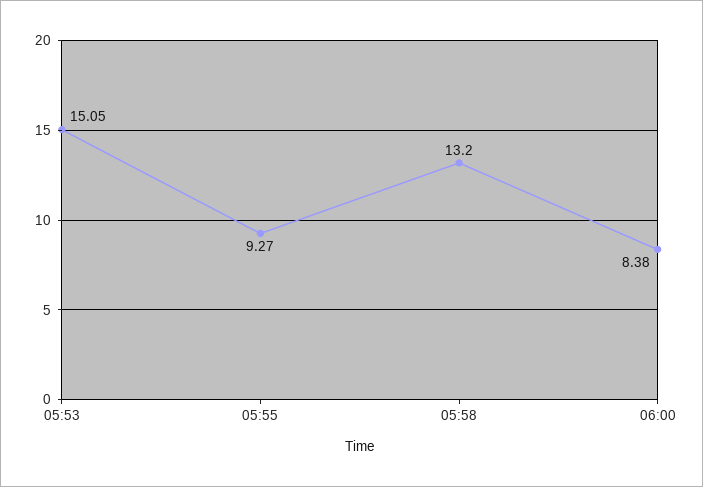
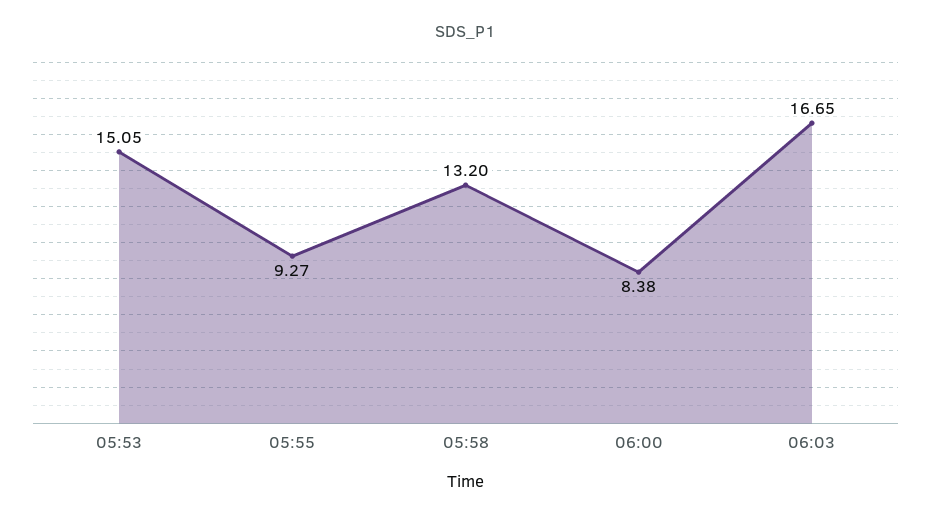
06:03: none -> 16.65

